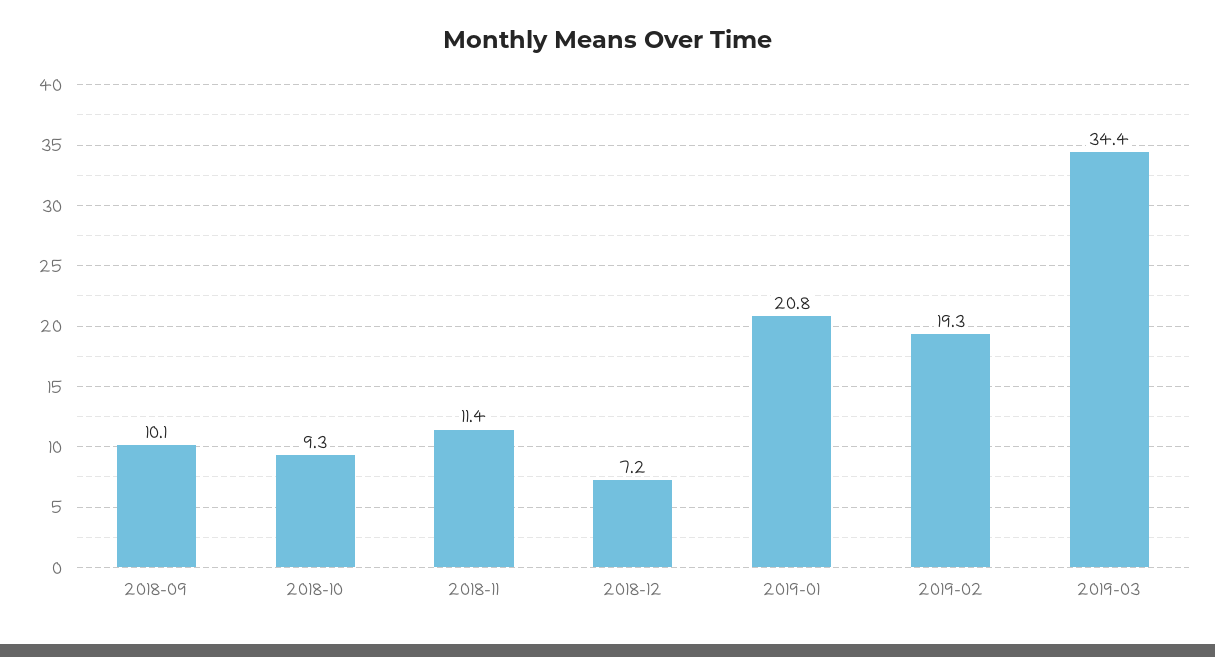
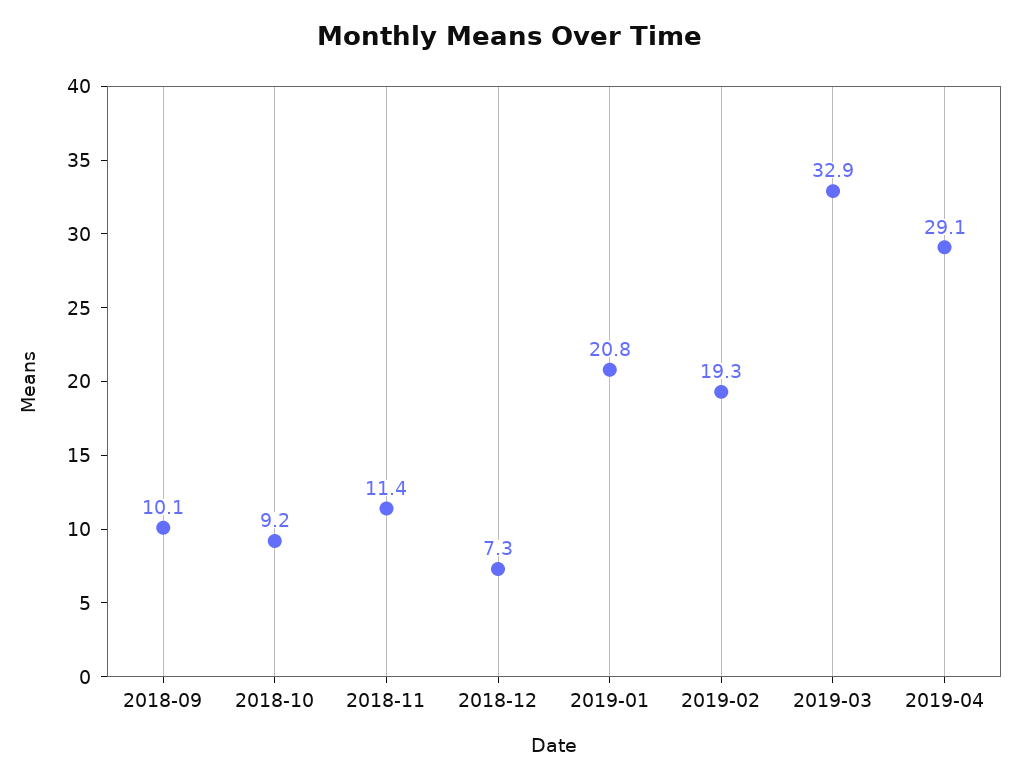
2018-10: 9.3 -> 9.2
2018-12: 7.2 -> 7.3
2019-03: 34.4 -> 32.9
2019-04: none -> 29.1

